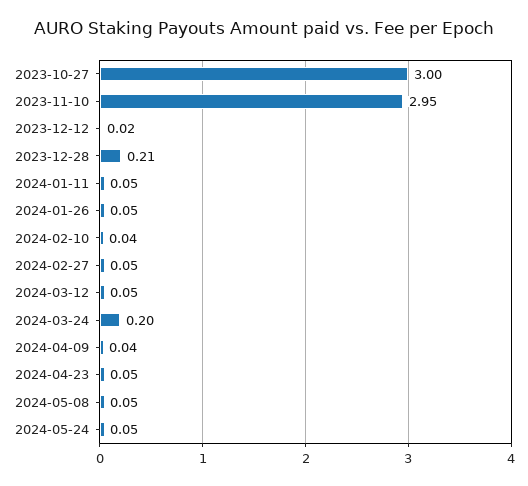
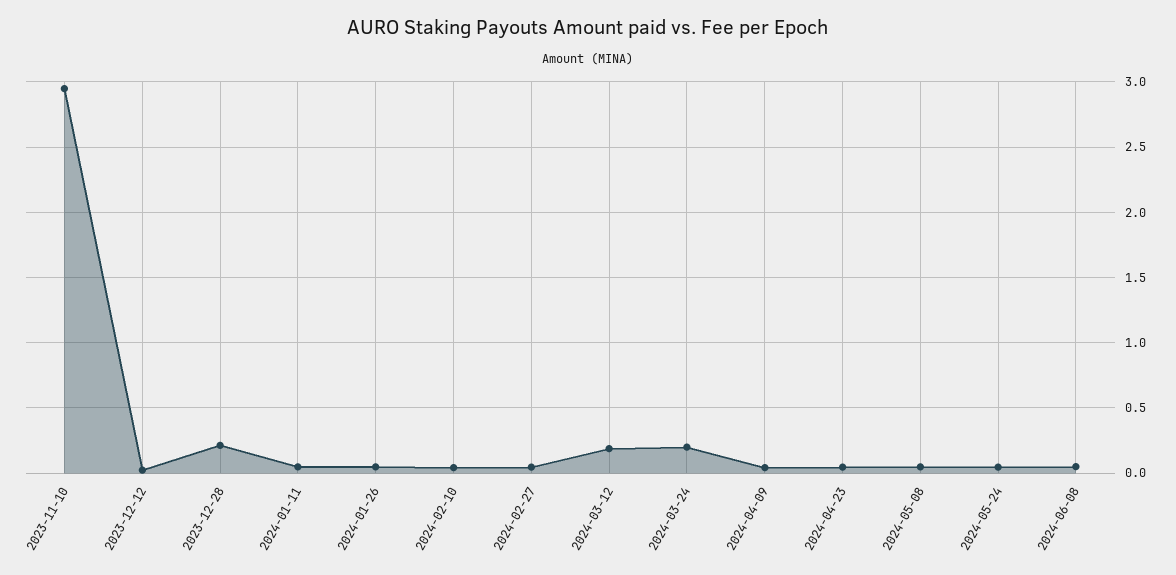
2023-10-27: 3 -> none
2024-03-12: 0.05 -> 0.2
2024-06-08: none -> 0.05

